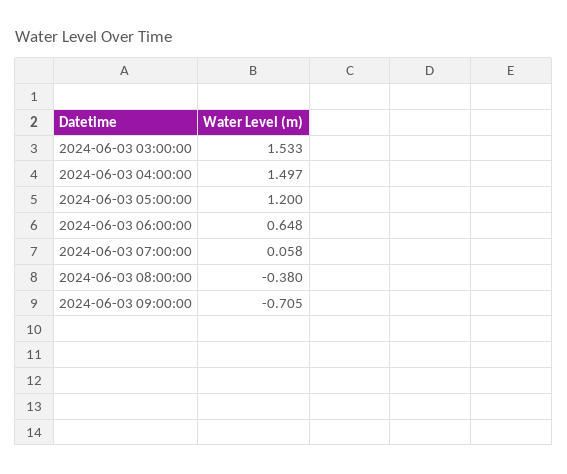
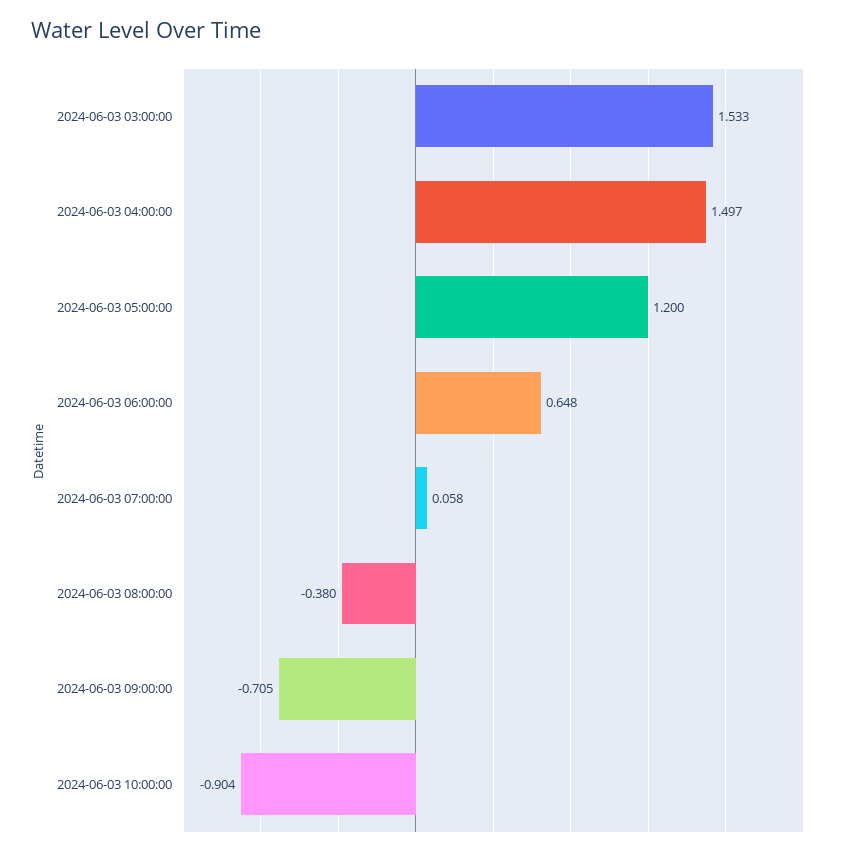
2024-06-03 10:00:00: none -> -0.904

